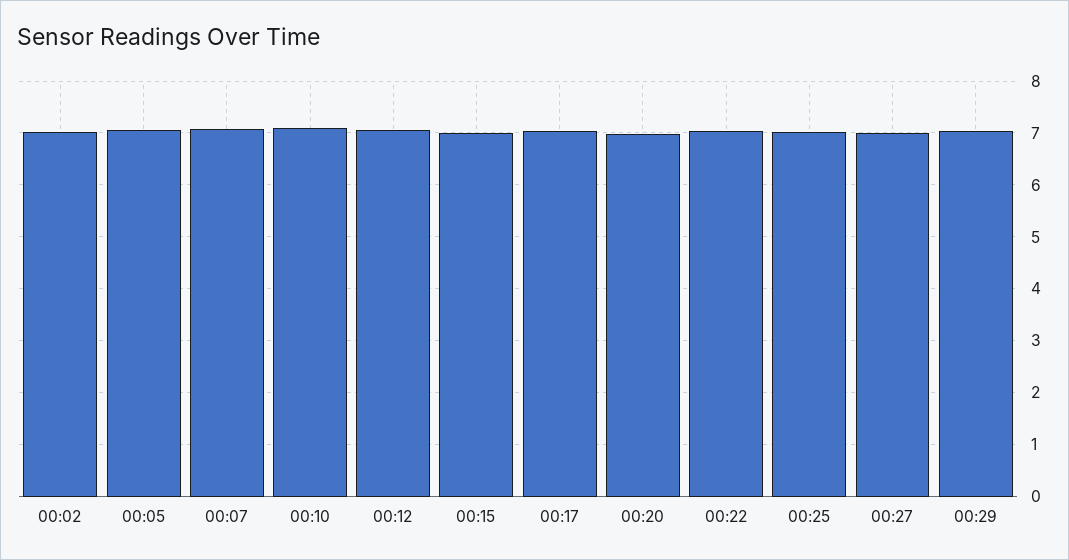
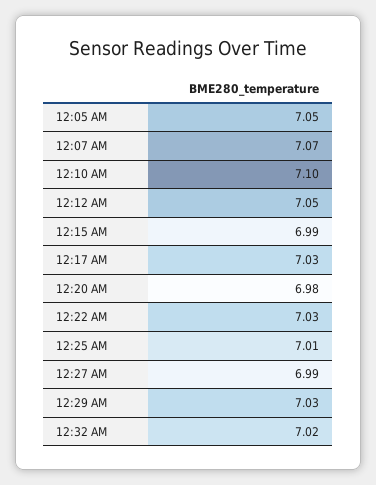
00:02: 7 -> none
12:32 AM: none -> 7.02

